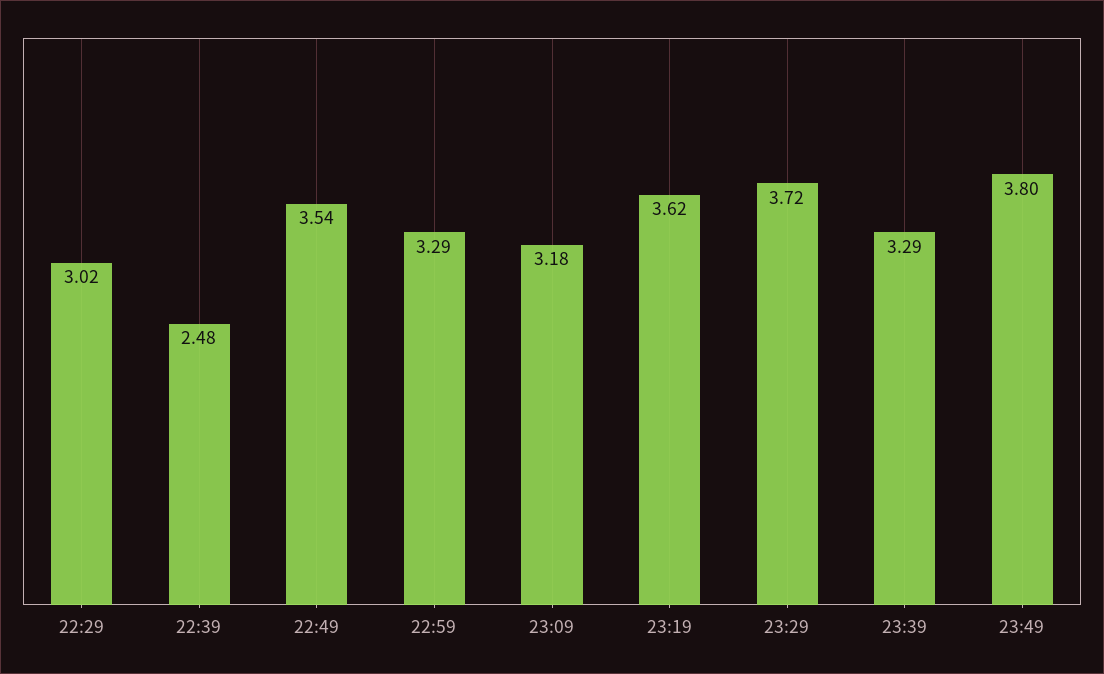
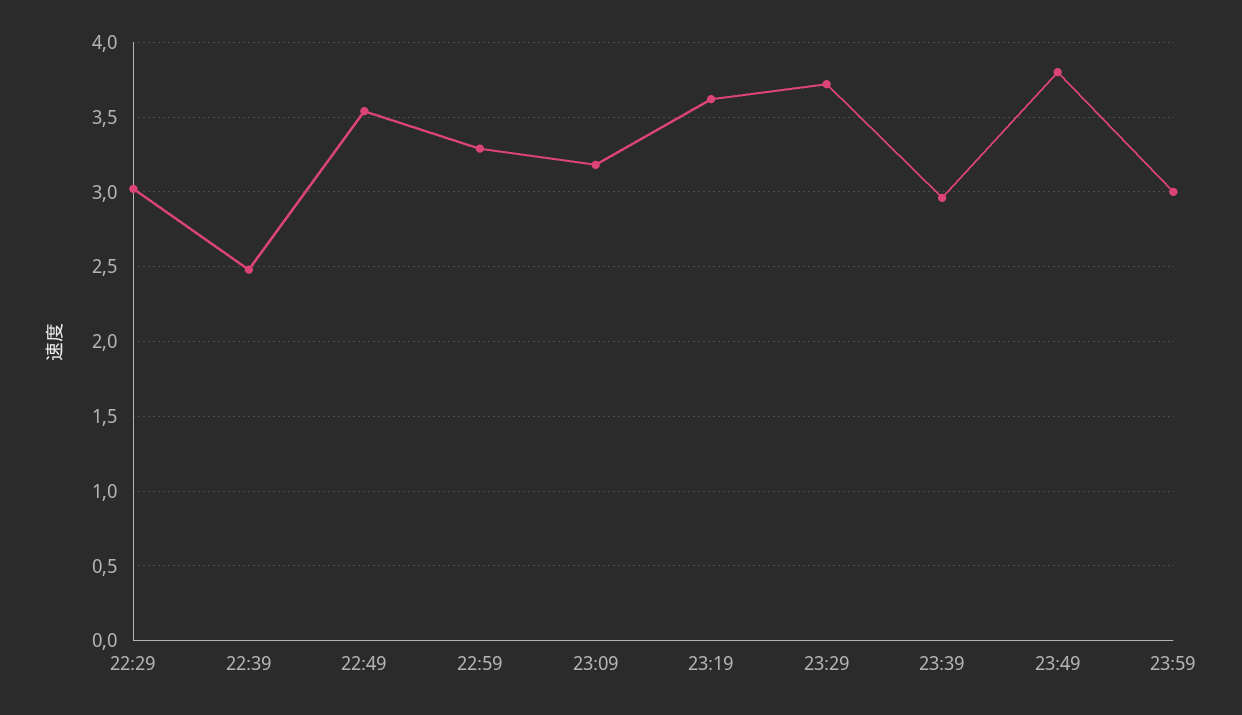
23:39: 3.29 -> 2.95
23:59: none -> 3

